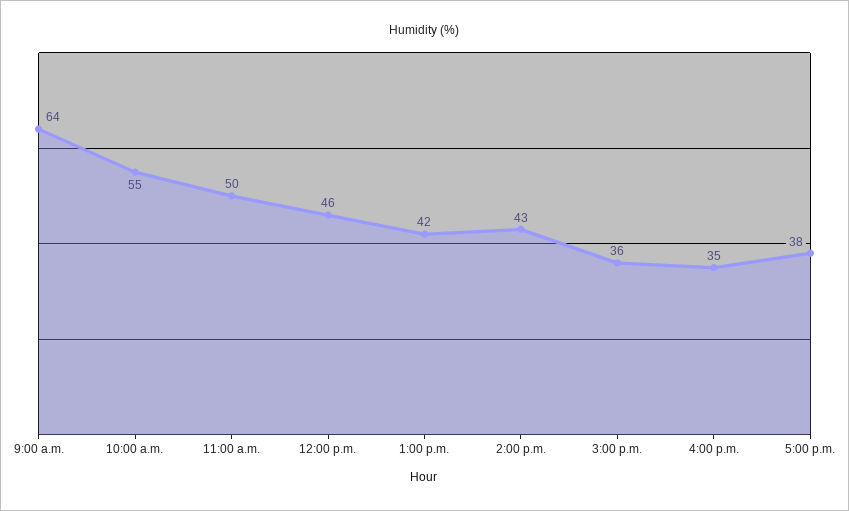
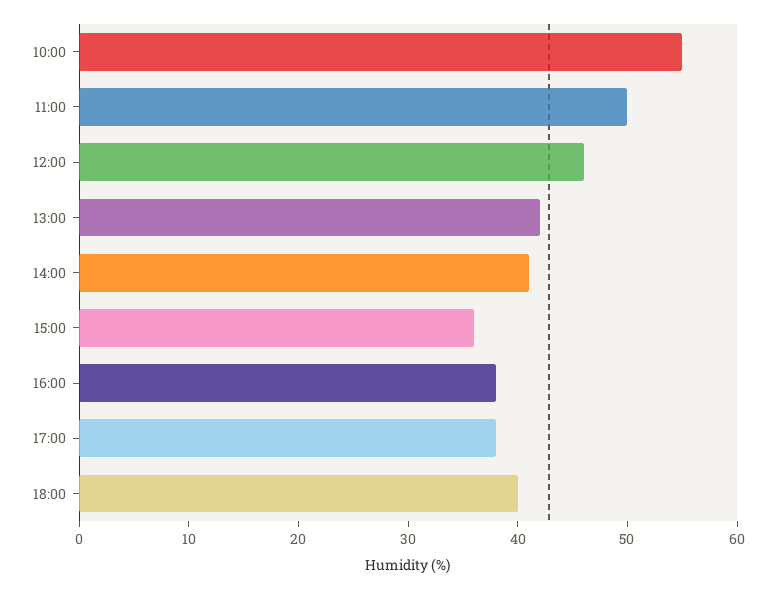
9:00 a.m.: 64 -> none
2:00 p.m.: 43 -> 41
4:00 p.m.: 35 -> 38
18:00: none -> 40

